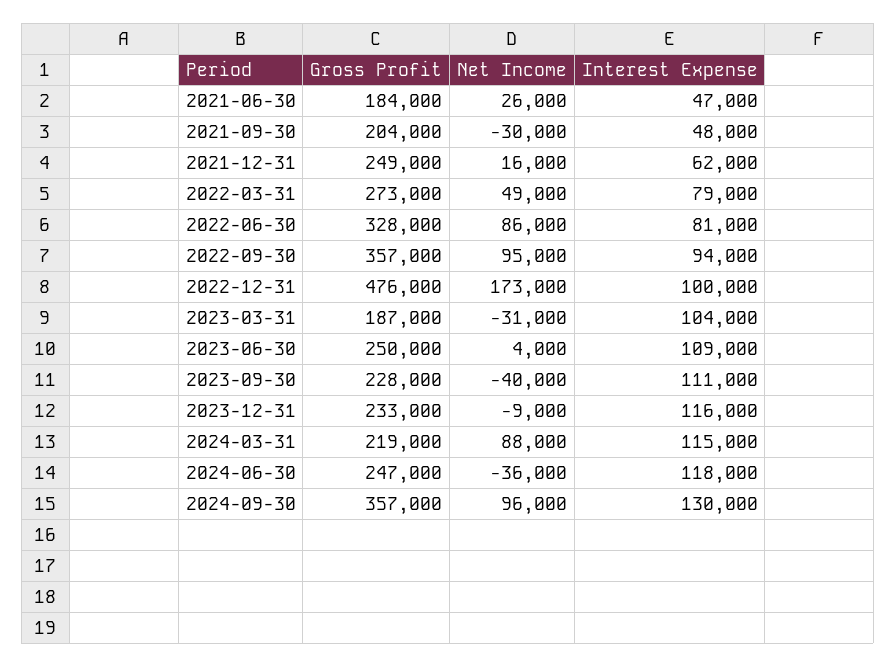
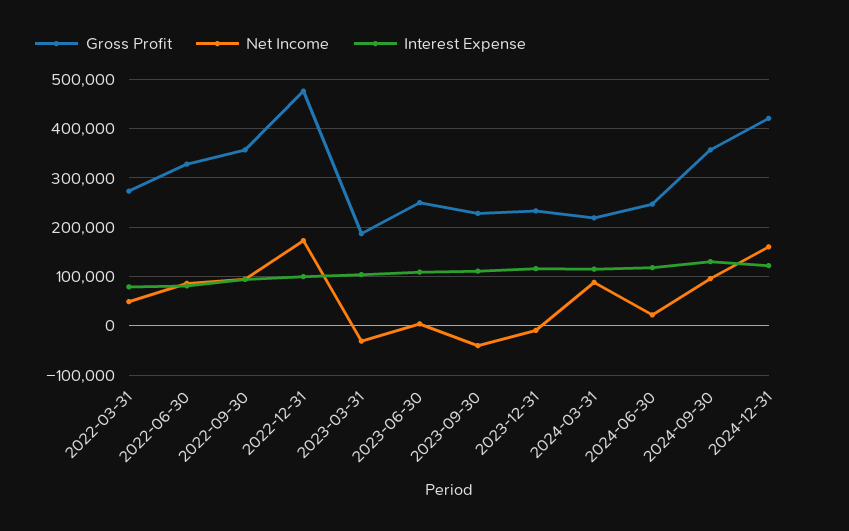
Gross Profit, 2021-06-30: 184000 -> none
Net Income, 2021-06-30: 26000 -> none
Interest Expense, 2021-06-30: 47000 -> none
Gross Profit, 2021-09-30: 204000 -> none
Net Income, 2021-09-30: -30000 -> none
Interest Expense, 2021-09-30: 48000 -> none
Gross Profit, 2021-12-31: 249000 -> none
Net Income, 2021-12-31: 16000 -> none
Interest Expense, 2021-12-31: 62000 -> none
Net Income, 2024-06-30: -36000 -> 20000
Gross Profit, 2024-12-31: none -> 420000
Net Income, 2024-12-31: none -> 160000
Interest Expense, 2024-12-31: none -> 120000

